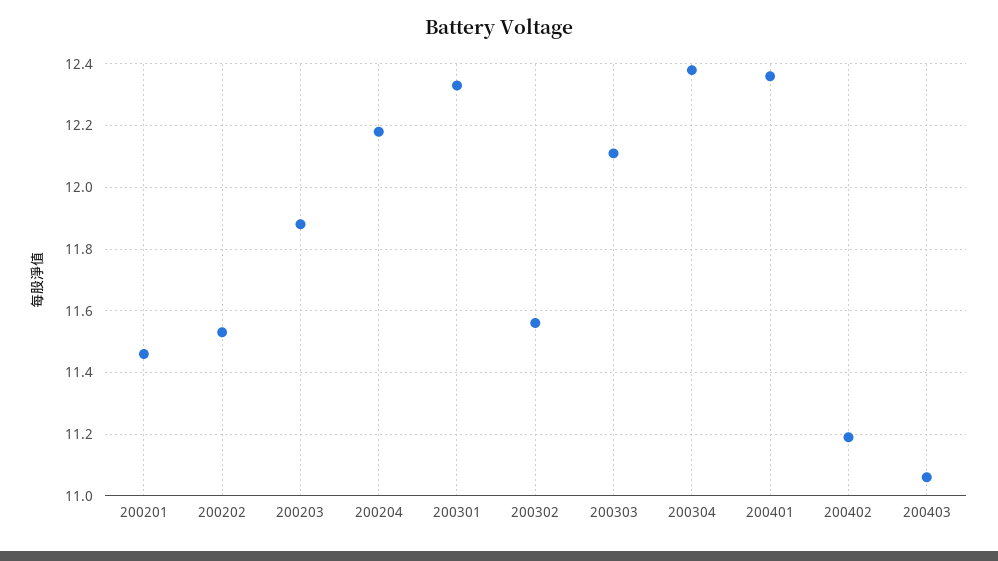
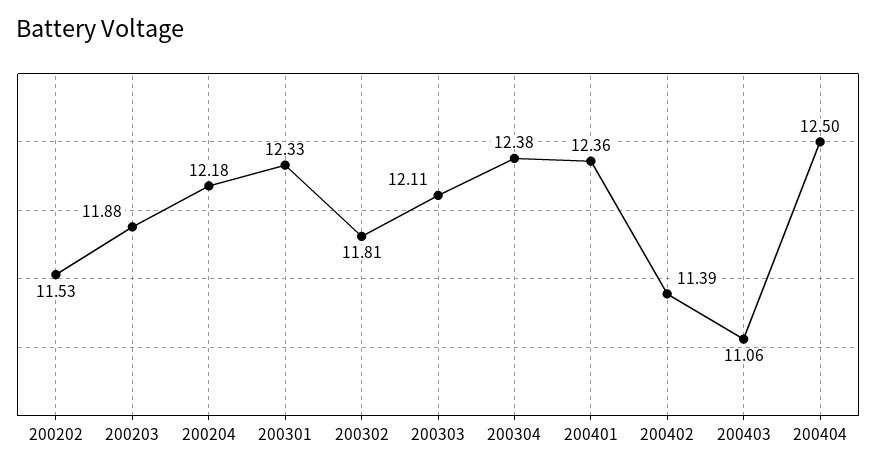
200201: 11.45 -> none
200302: 11.55 -> 11.81
200402: 11.2 -> 11.39
200404: none -> 12.5

